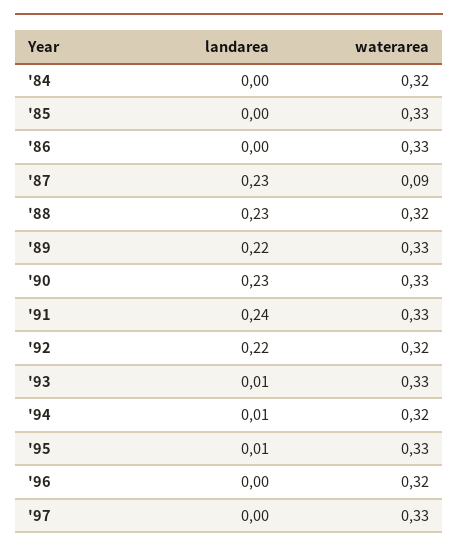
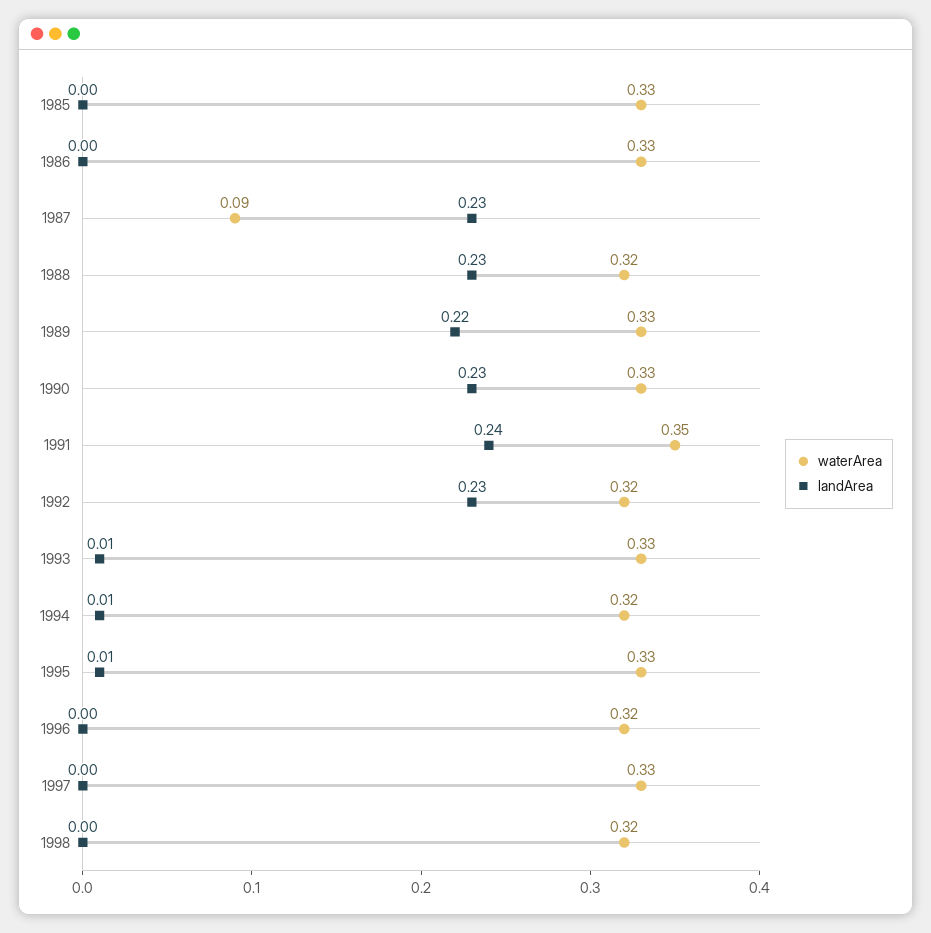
landarea, '84: 0 -> none
waterarea, '84: 0.32 -> none
waterarea, '91: 0.33 -> 0.35
landarea, '92: 0.22 -> 0.23
waterarea, 1998: none -> 0.32
landarea, 1998: none -> 0

